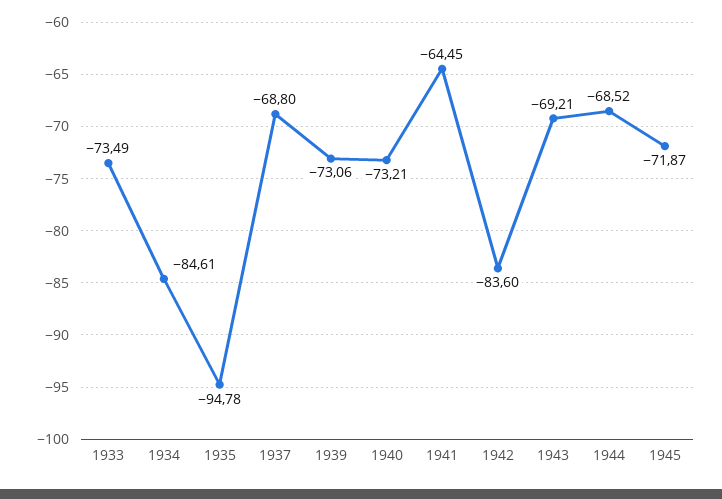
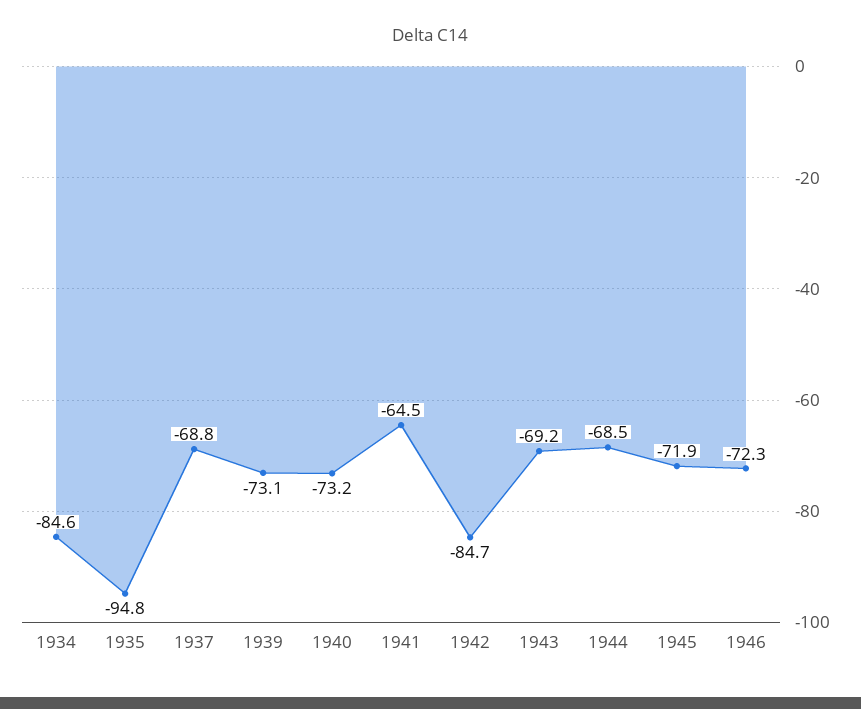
1933: -73.49 -> none
1942: -83.6 -> -84.7
1946: none -> -72.3

